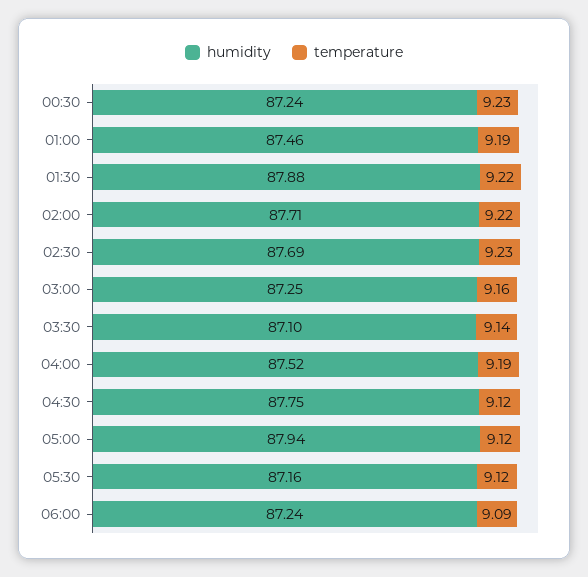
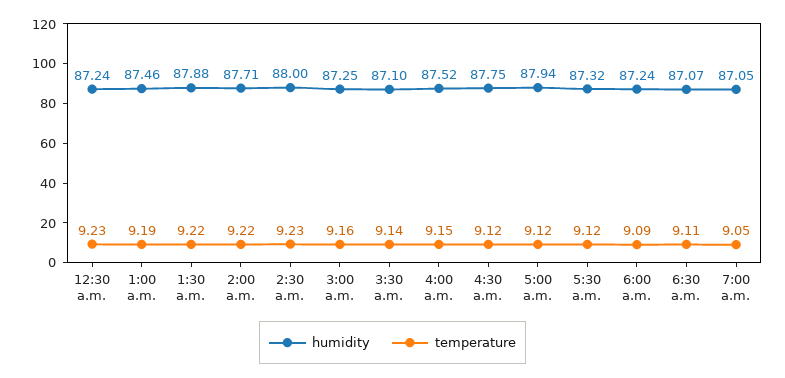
humidity, 02:30: 87.69 -> 88
temperature, 04:00: 9.19 -> 9.15
humidity, 05:30: 87.16 -> 87.32
humidity, 6:30 a.m.: none -> 87.07
temperature, 6:30 a.m.: none -> 9.11
humidity, 7:00 a.m.: none -> 87.05
temperature, 7:00 a.m.: none -> 9.05

